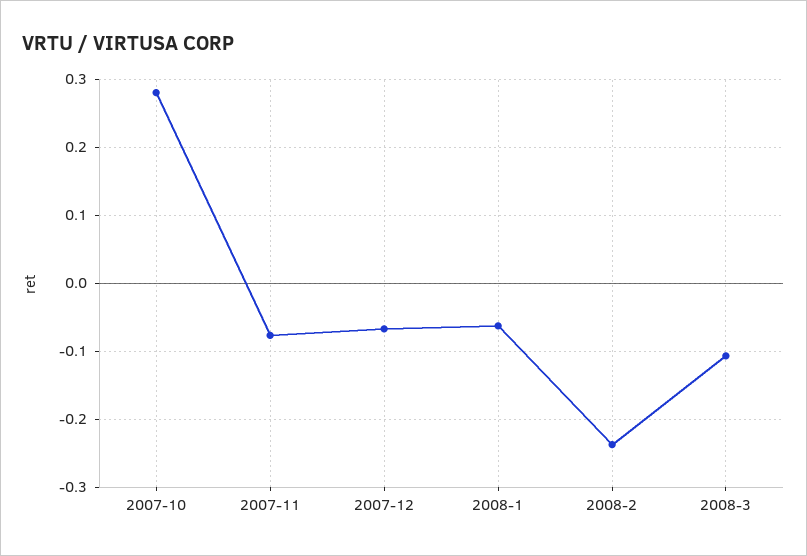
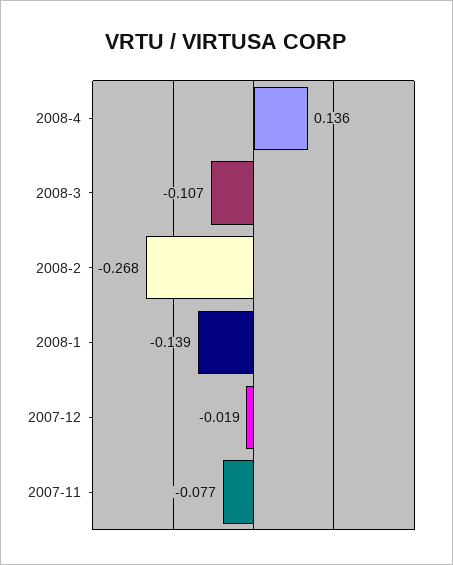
2007-10: 0.28 -> none
2007-12: -0.07 -> -0.019
2008-1: -0.06 -> -0.139
2008-2: -0.24 -> -0.268
2008-4: none -> 0.136

